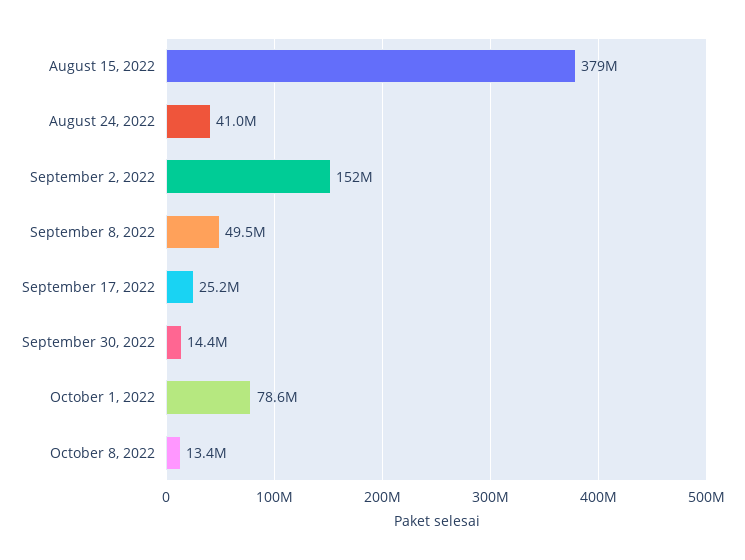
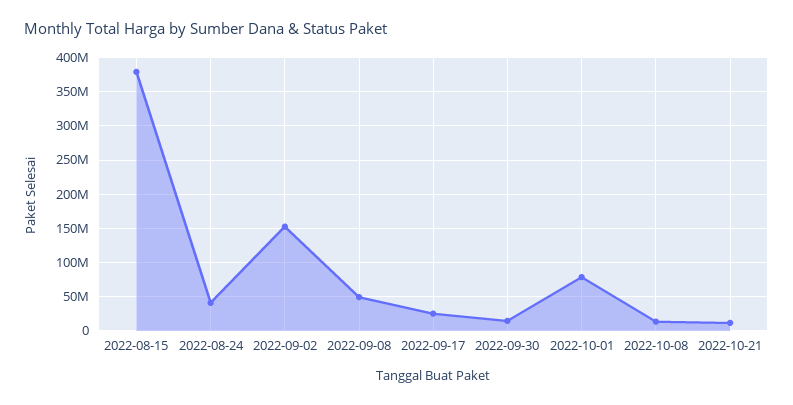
2022-10-21: none -> 10000000

